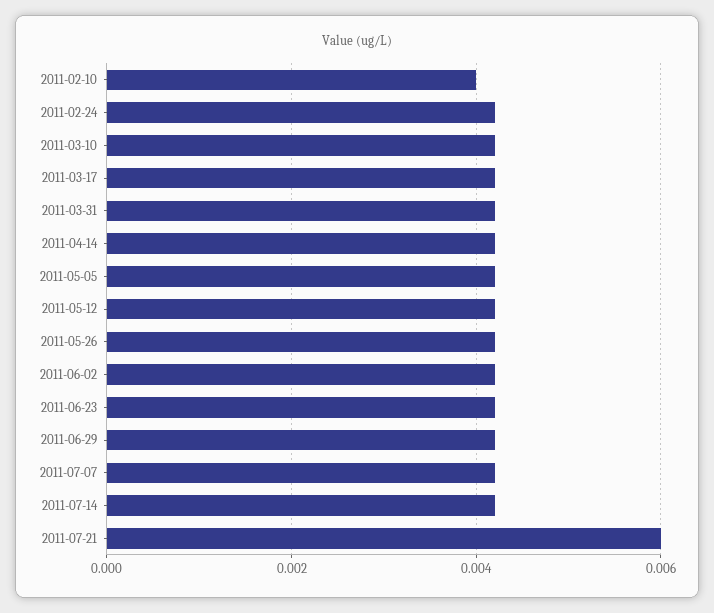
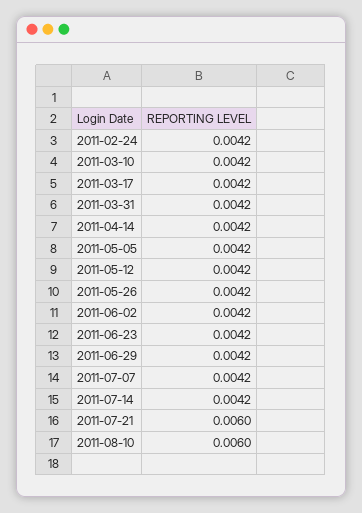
2011-02-10: 0.004 -> none
2011-08-10: none -> 0.006

